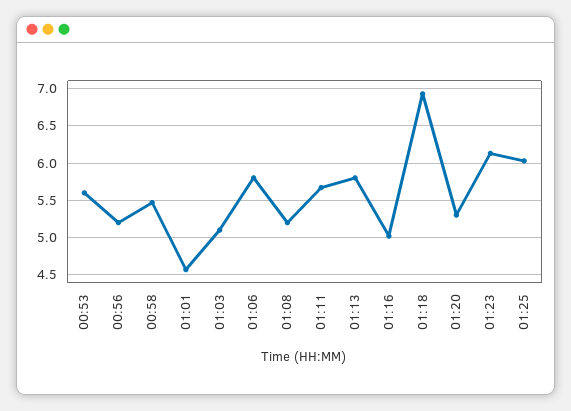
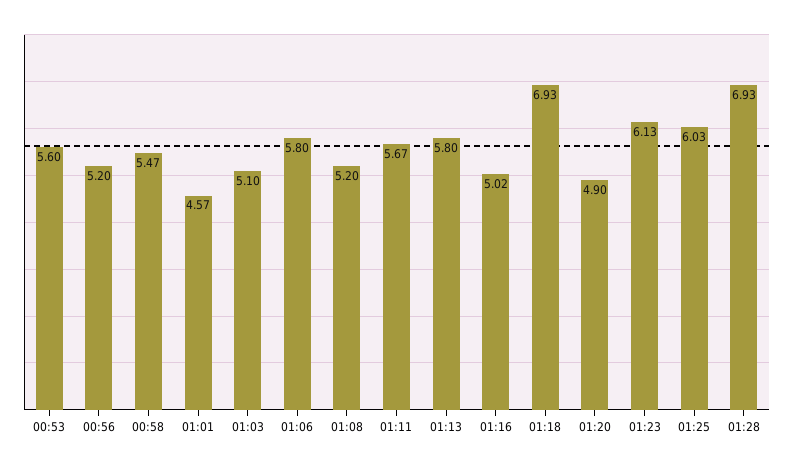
01:20: 5.3 -> 4.9
01:28: none -> 6.93

